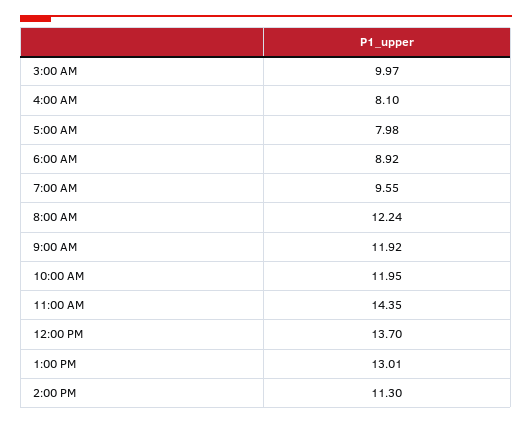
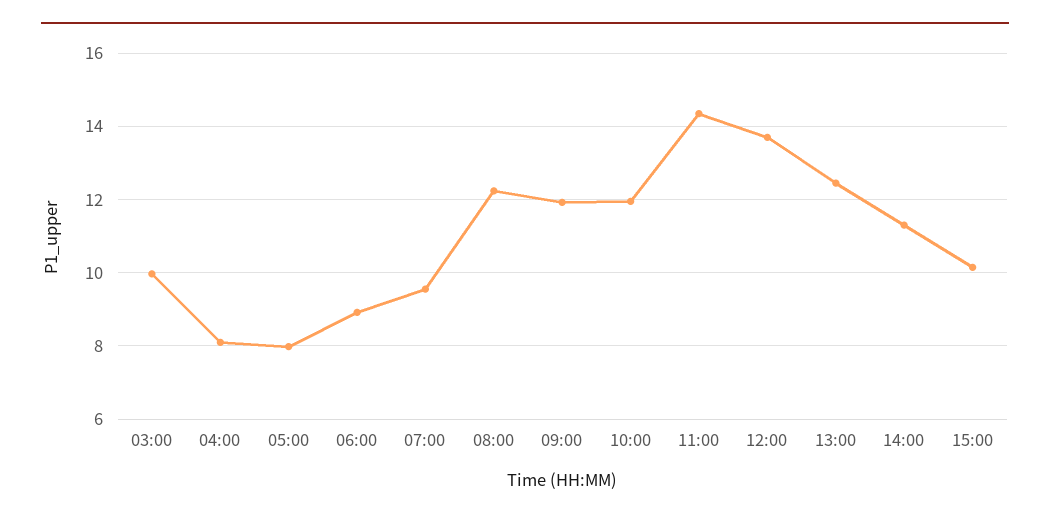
1:00 PM: 13.01 -> 12.4
15:00: none -> 10.2

